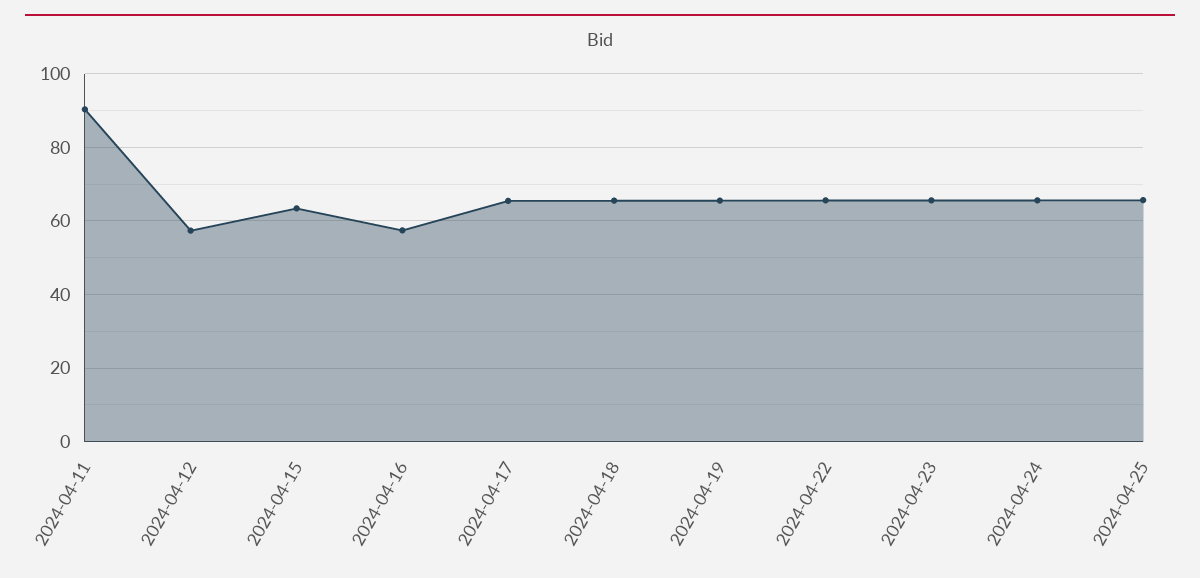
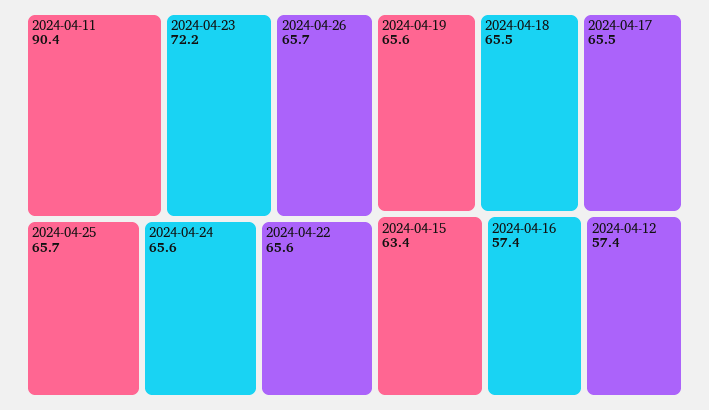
2024-04-23: 66 -> 72.2
2024-04-26: none -> 65.7

